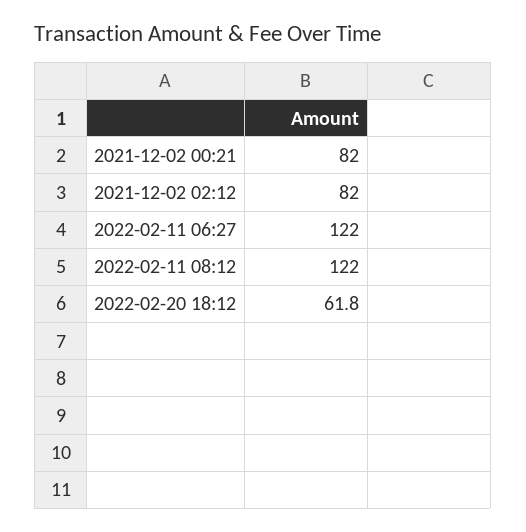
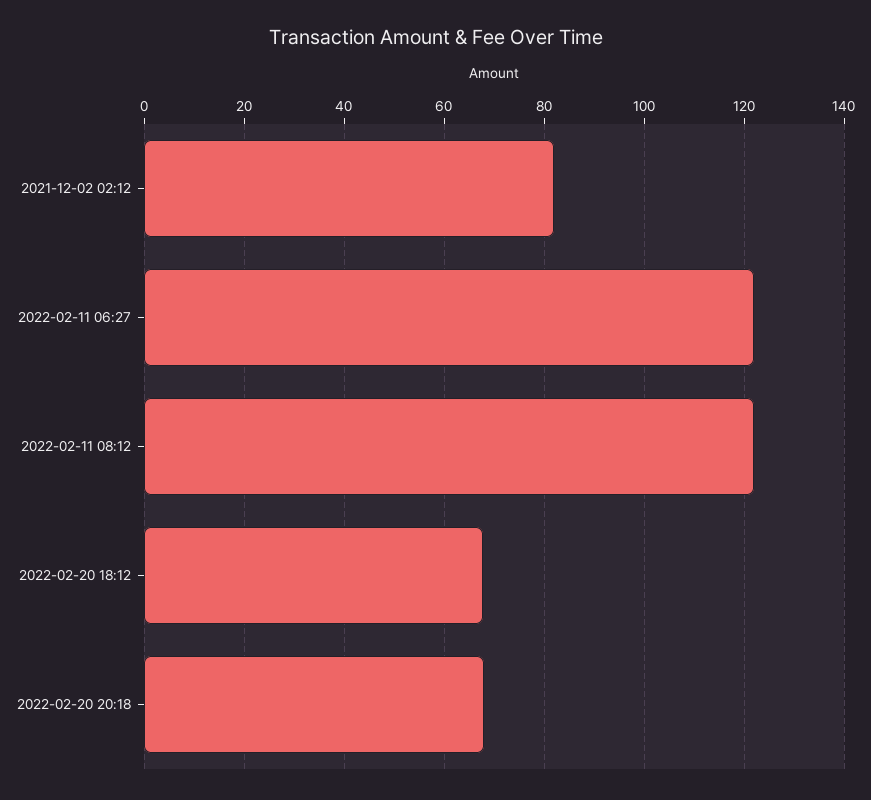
2021-12-02 00:21: 82 -> none
2022-02-20 18:12: 61.8 -> 68
2022-02-20 20:18: none -> 68

